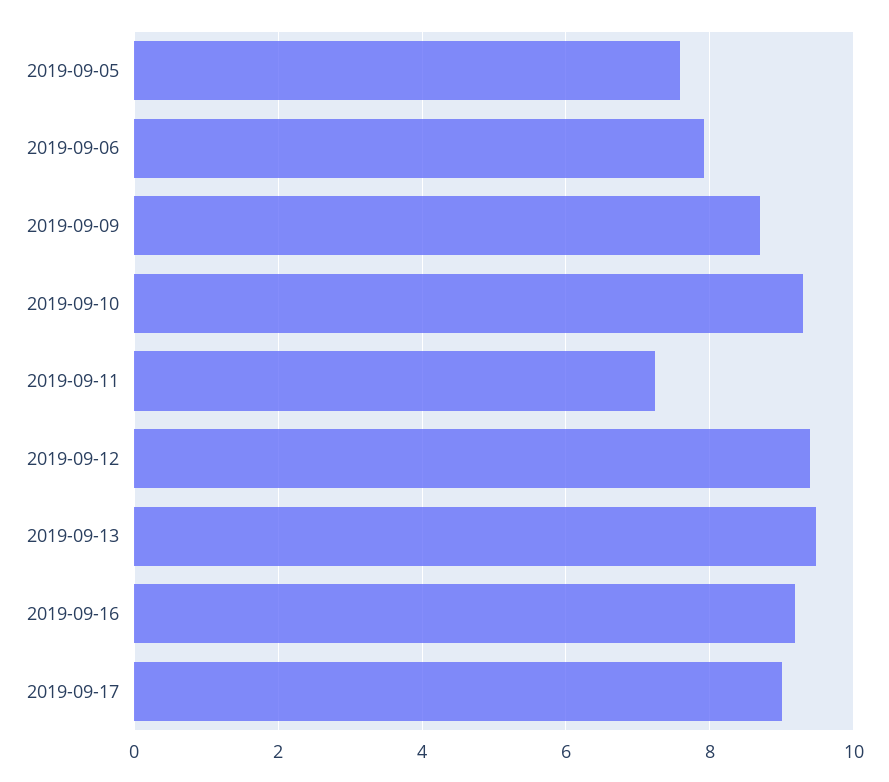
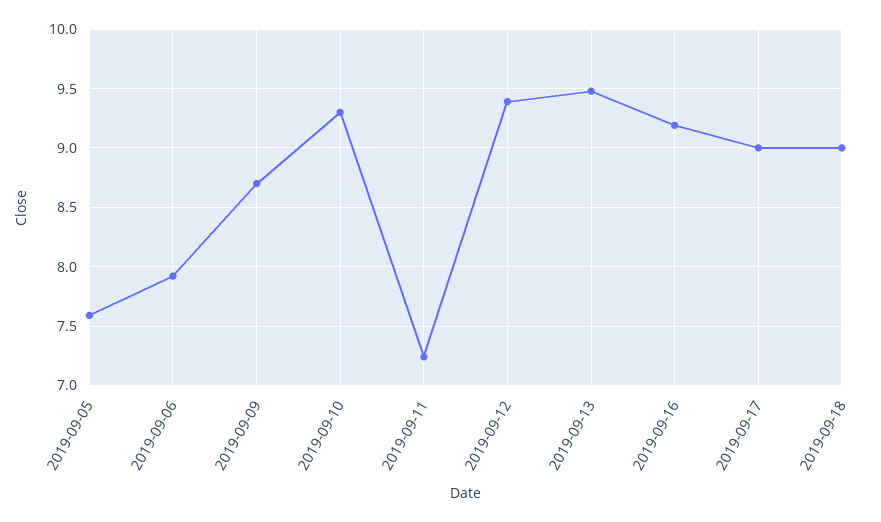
2019-09-18: none -> 9

